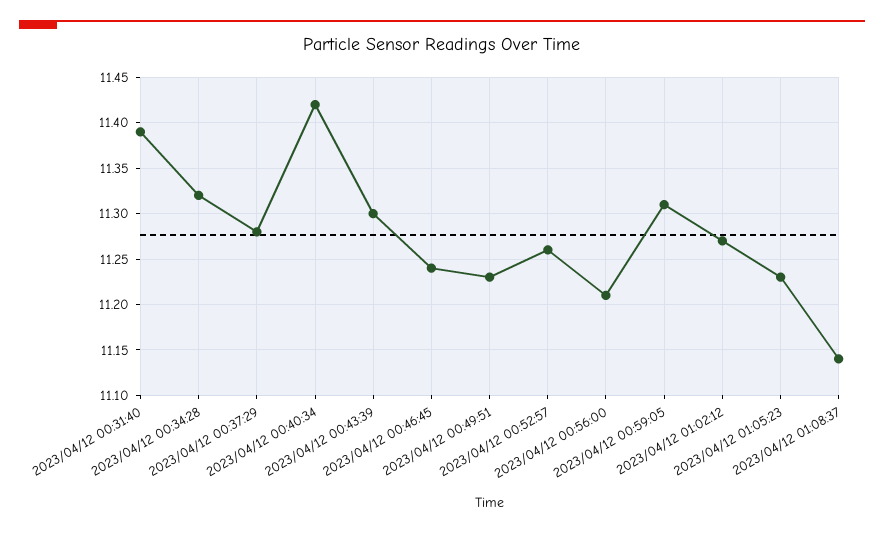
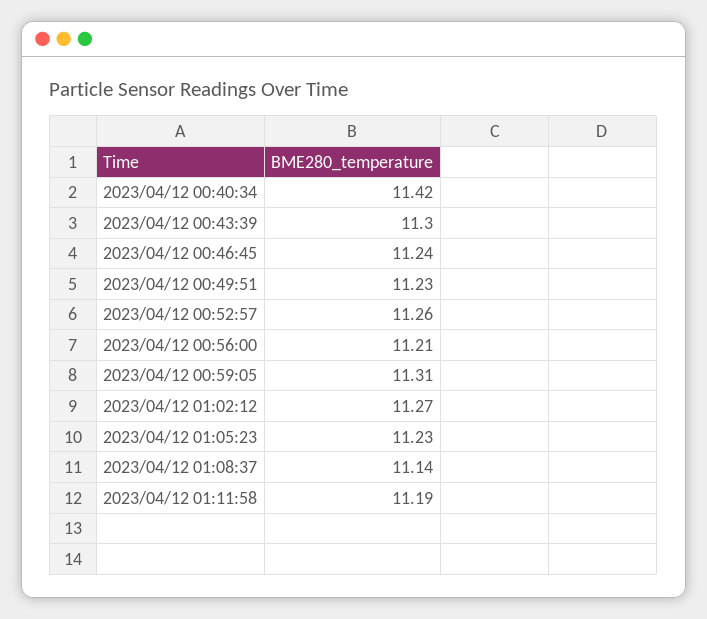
2023/04/12 00:31:40: 11.39 -> none
2023/04/12 00:34:28: 11.32 -> none
2023/04/12 00:37:29: 11.28 -> none
2023/04/12 01:11:58: none -> 11.19

